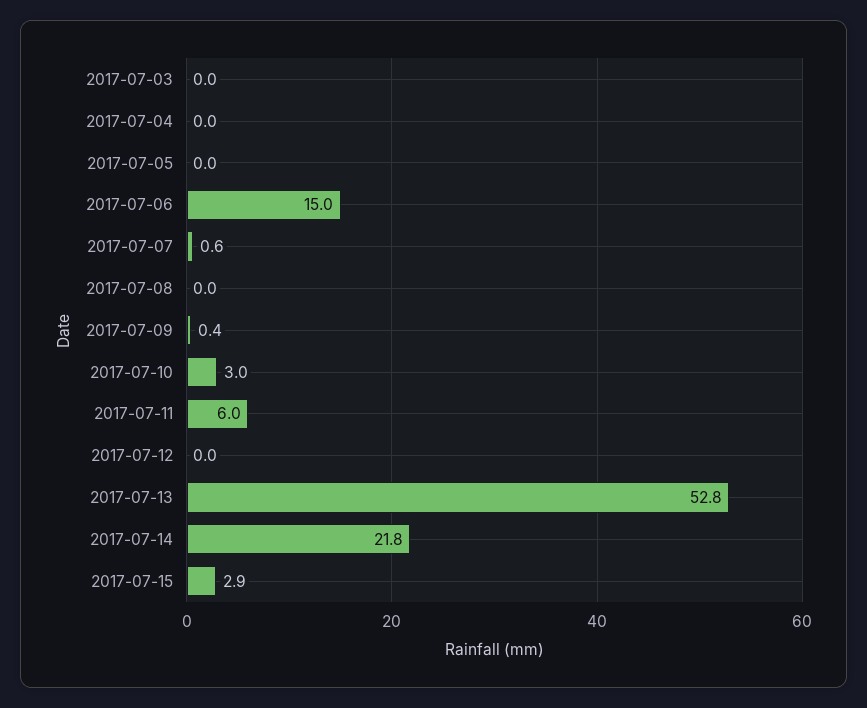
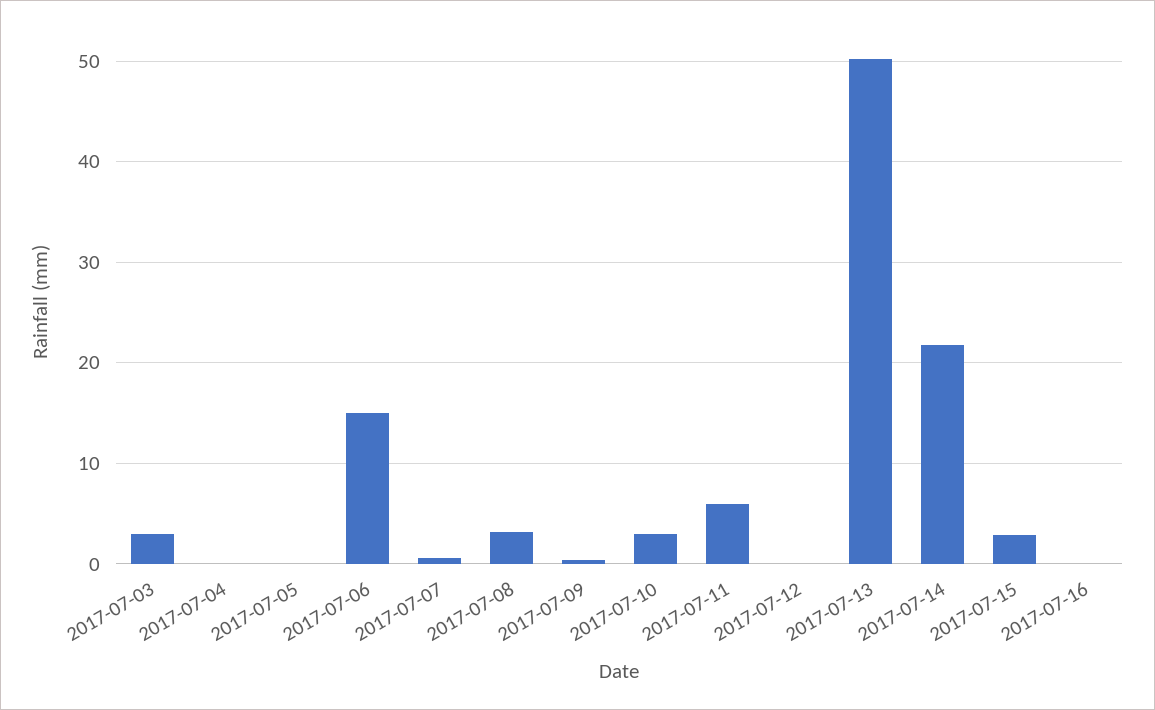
2017-07-03: 0 -> 3
2017-07-08: 0 -> 3
2017-07-13: 52.8 -> 50
2017-07-16: none -> 0

